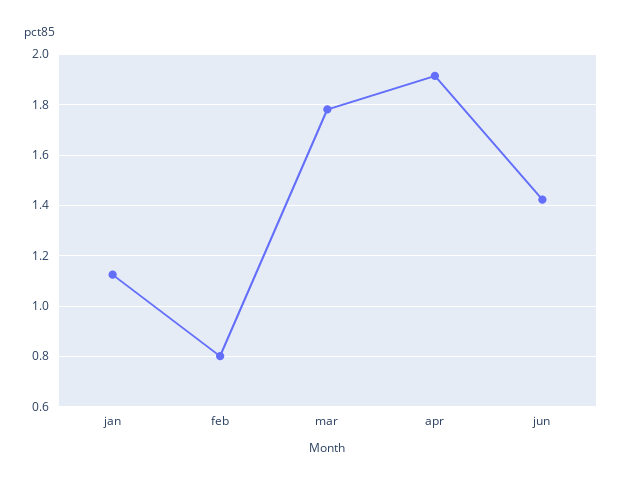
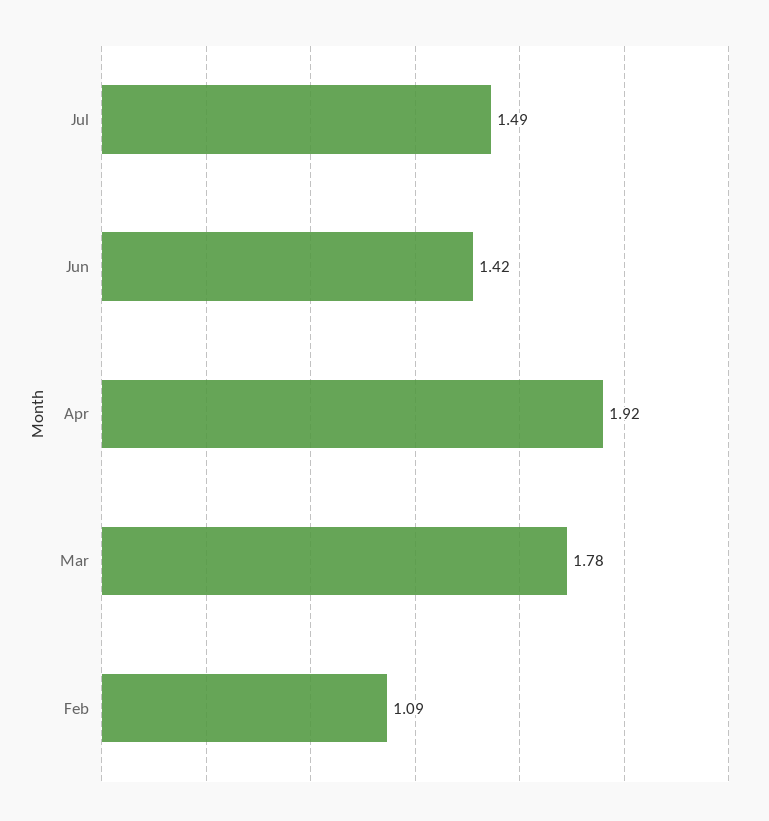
jan: 1.125 -> none
feb: 0.8 -> 1.09
Jul: none -> 1.49

